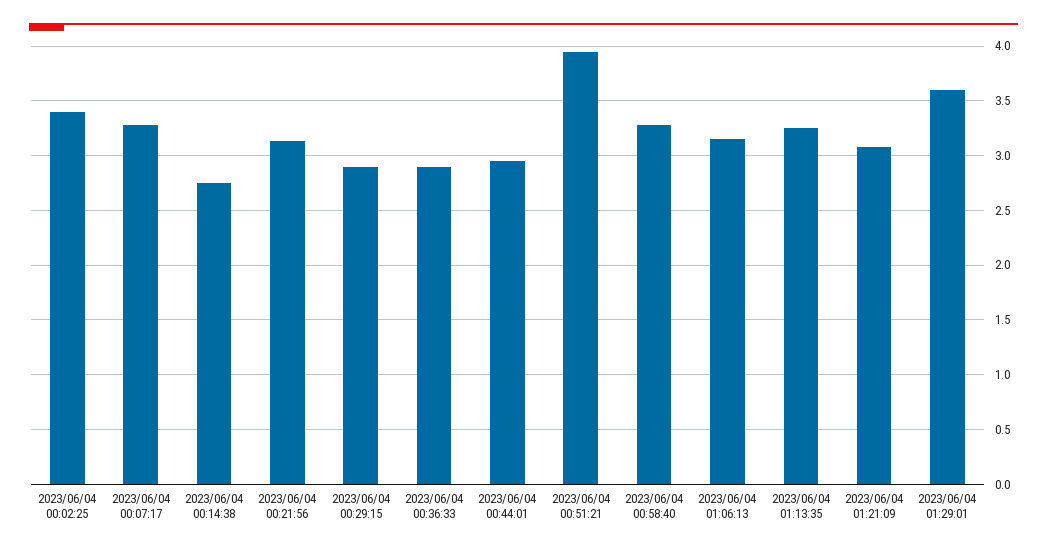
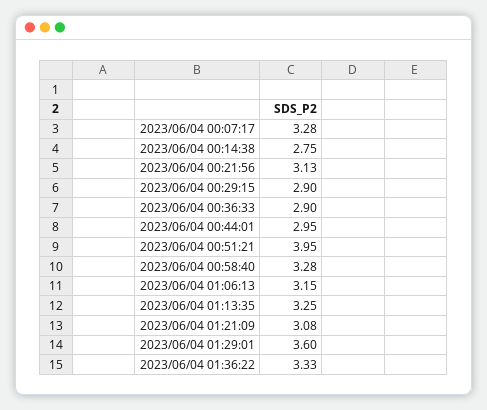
2023/06/04 00:02:25: 3.4 -> none
2023/06/04 01:36:22: none -> 3.33

